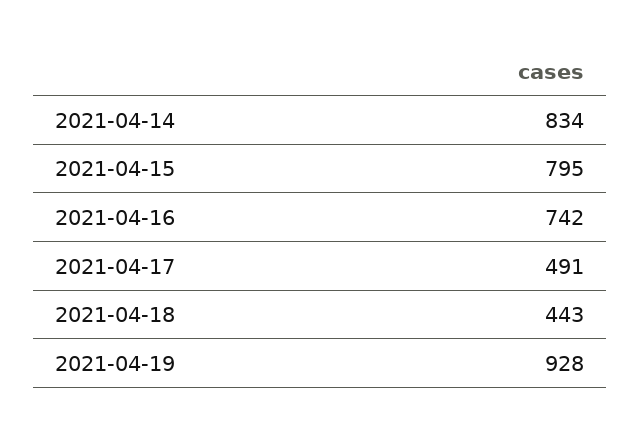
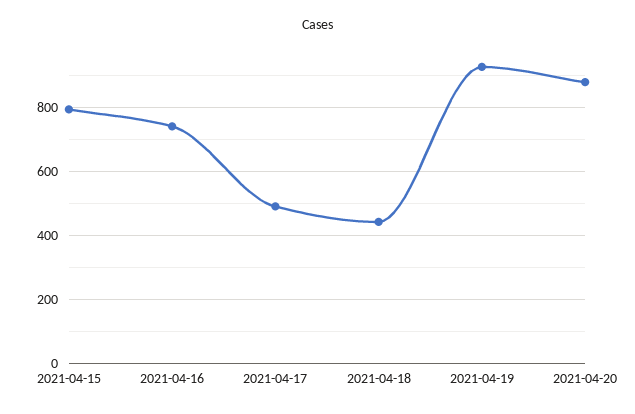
2021-04-14: 834 -> none
2021-04-20: none -> 880

